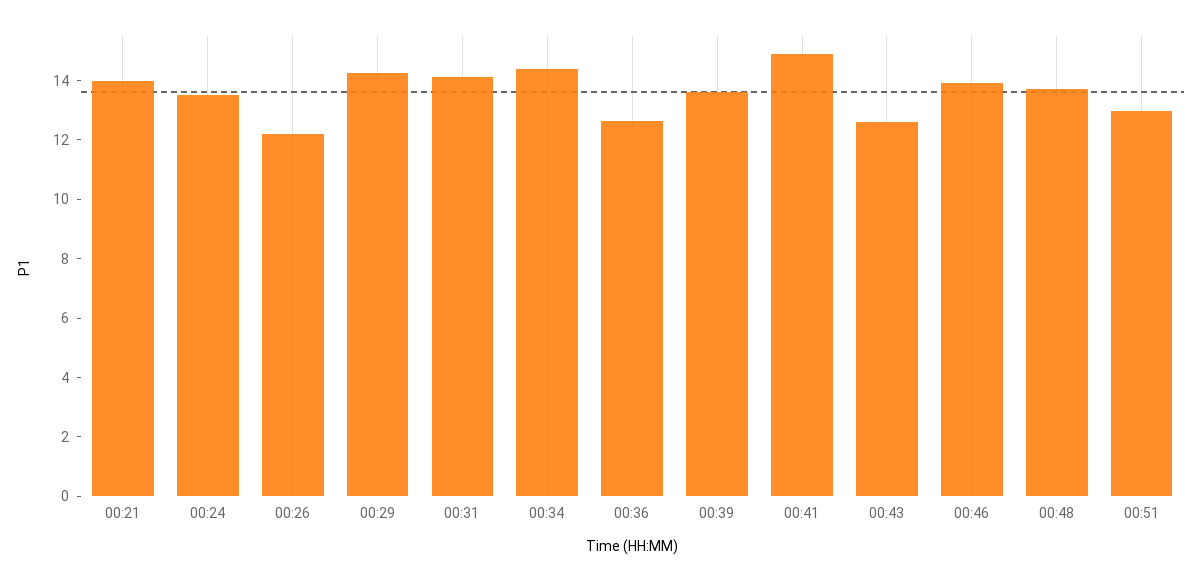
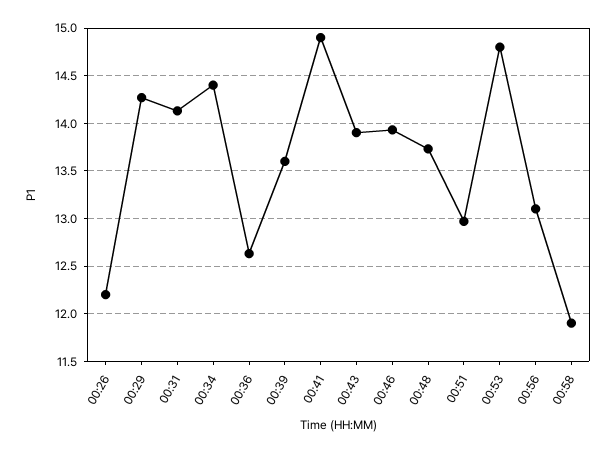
00:21: 14 -> none
00:24: 13.5 -> none
00:43: 12.5 -> 13.9
00:53: none -> 14.8
00:56: none -> 13.1
00:58: none -> 11.9

